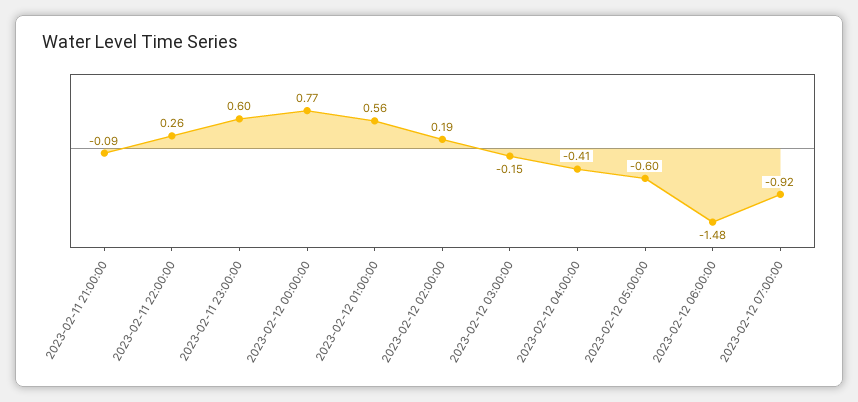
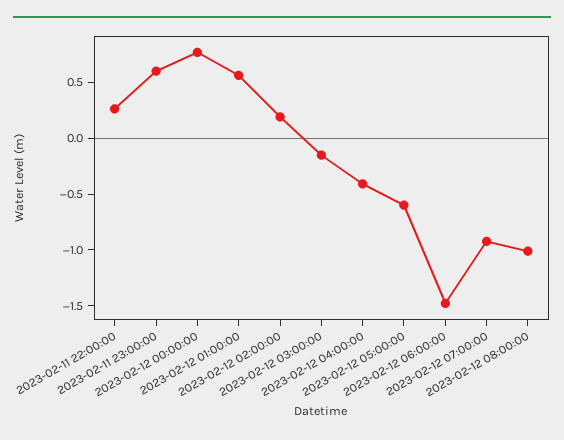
2023-02-11 21:00:00: -0.09 -> none
2023-02-12 08:00:00: none -> -1

